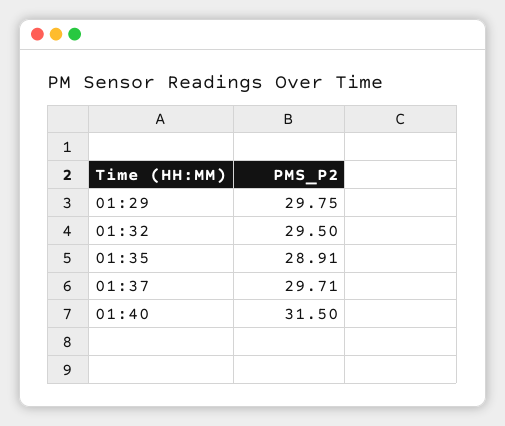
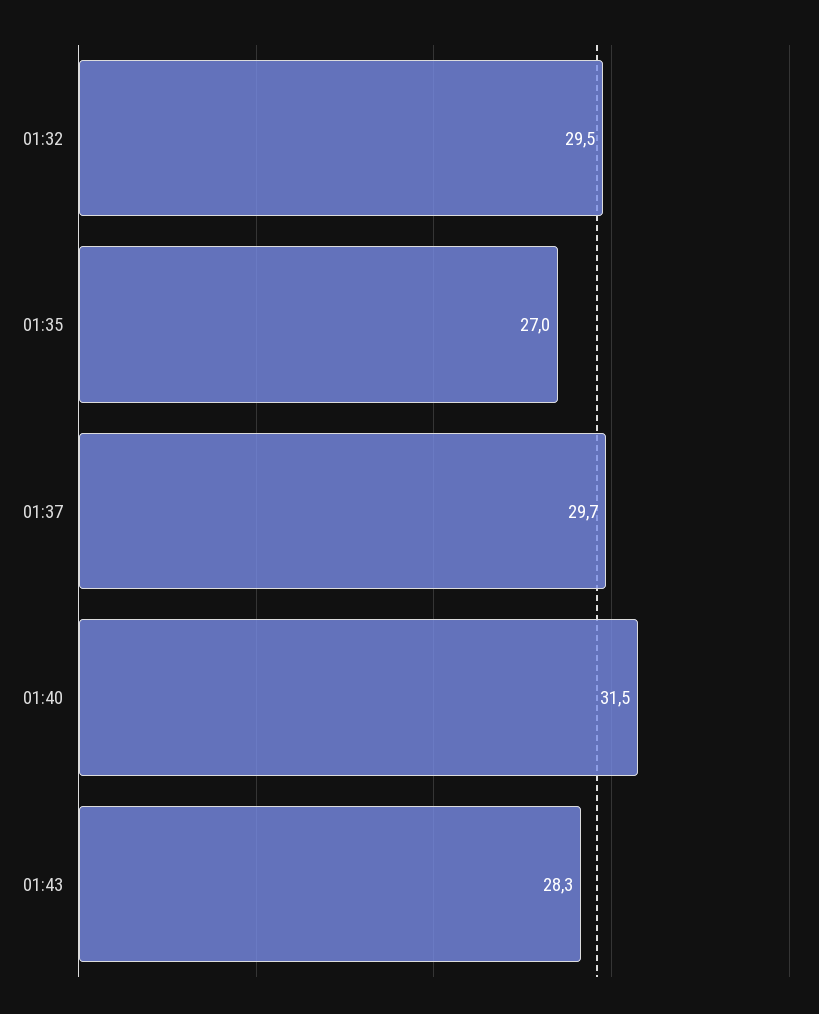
01:29: 29.75 -> none
01:35: 28.91 -> 27
01:43: none -> 28.3

